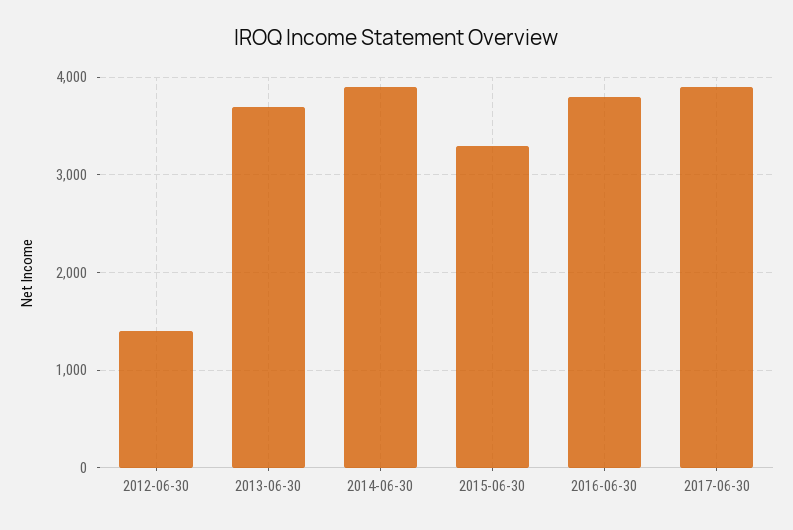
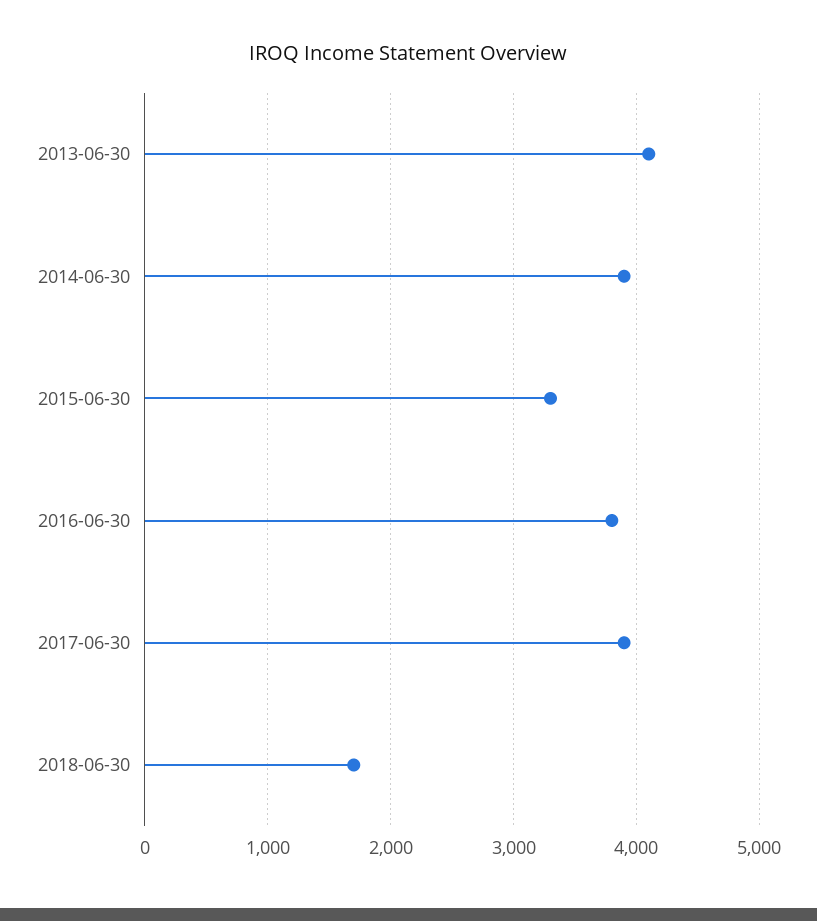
2012-06-30: 1400 -> none
2013-06-30: 3700 -> 4100
2018-06-30: none -> 1700

